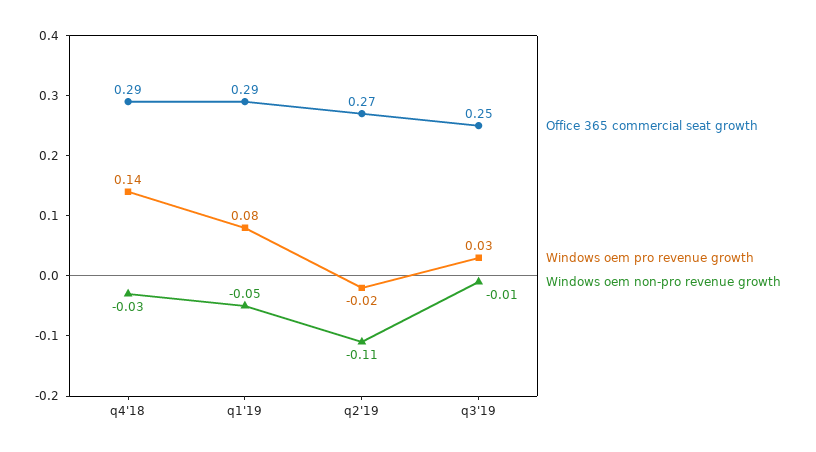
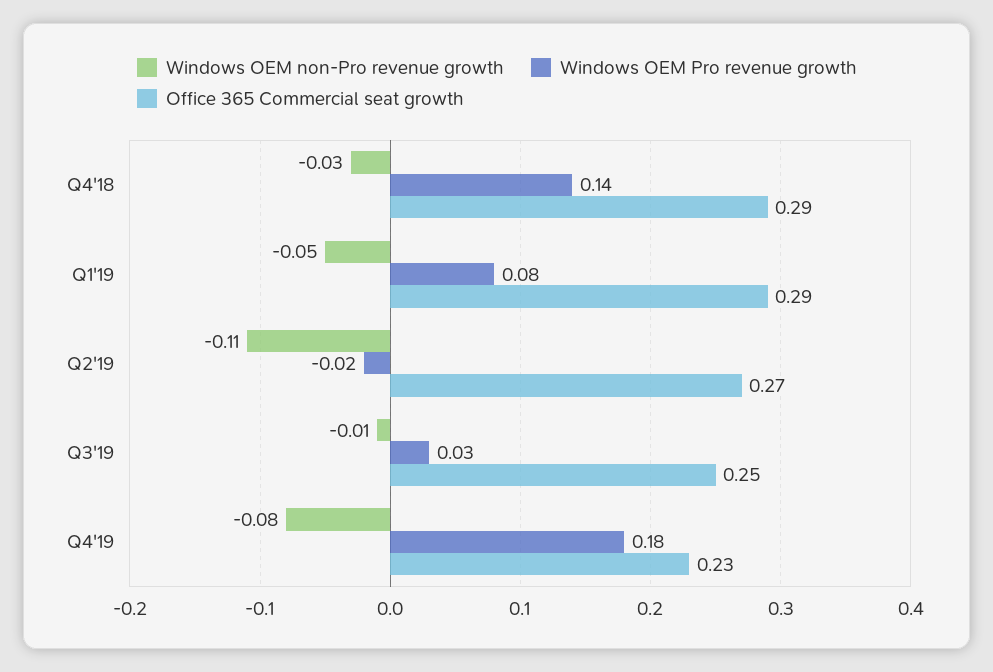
Windows oem non-pro revenue growth, Q4'19: none -> -0.08
Windows oem pro revenue growth, Q4'19: none -> 0.18
Office 365 commercial seat growth, Q4'19: none -> 0.23

